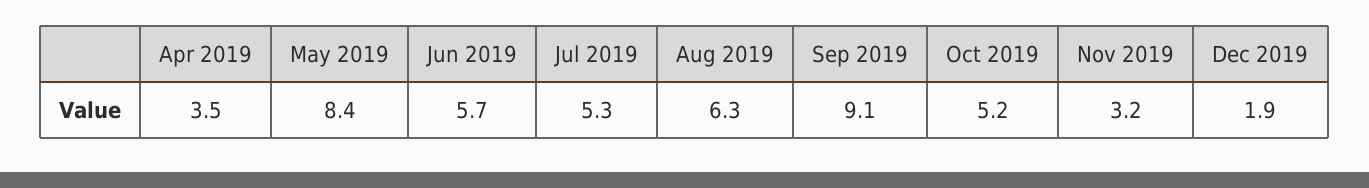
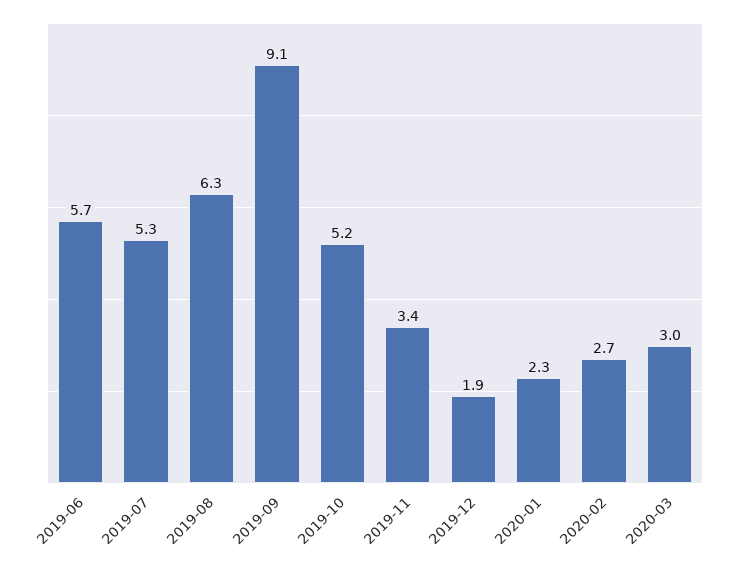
Apr 2019: 3.5 -> none
May 2019: 8.4 -> none
Nov 2019: 3.2 -> 3.4
2020-01: none -> 2.3
2020-02: none -> 2.7
2020-03: none -> 3

